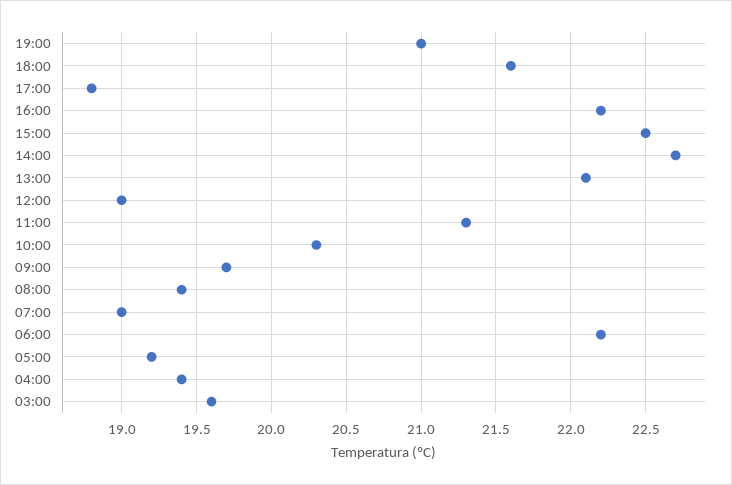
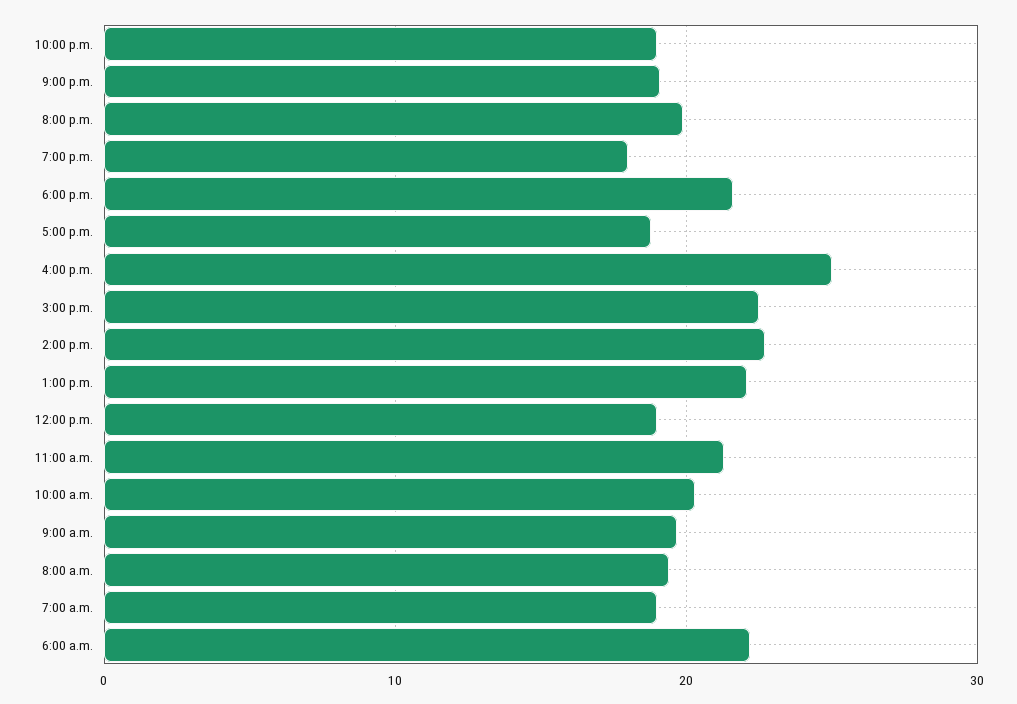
19:00: 21 -> 18
16:00: 22.2 -> 25
05:00: 19.2 -> none
04:00: 19.4 -> none
03:00: 19.6 -> none
10:00 p.m.: none -> 19
9:00 p.m.: none -> 19
8:00 p.m.: none -> 20

